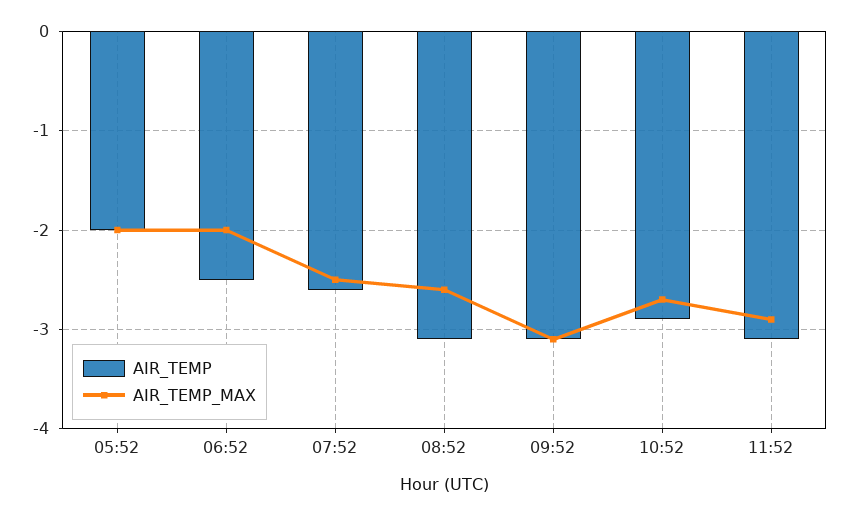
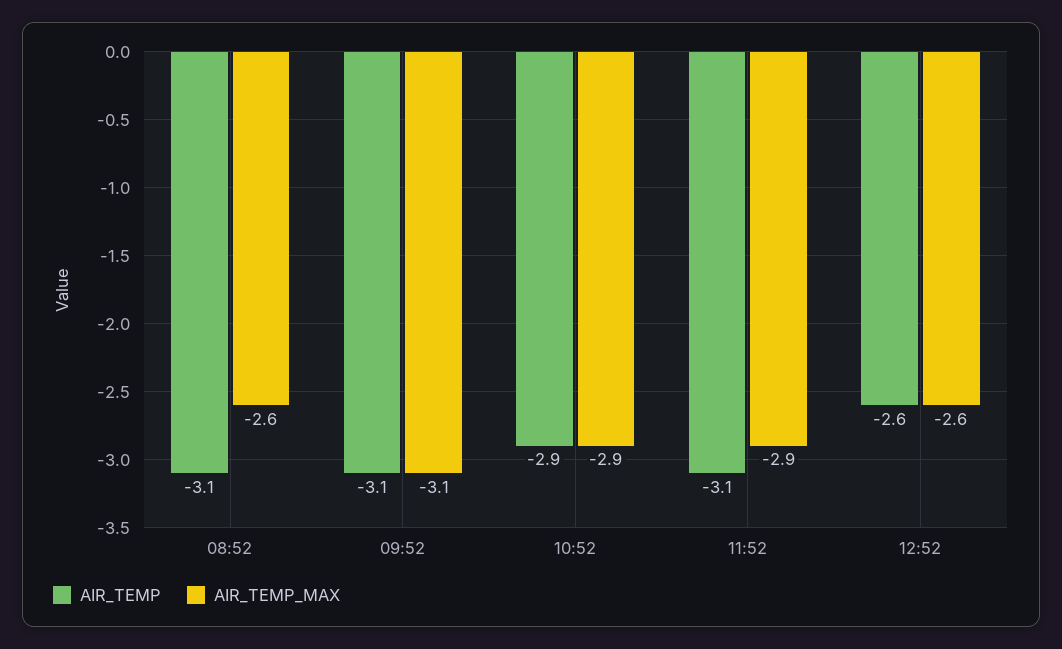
AIR_TEMP, 05:52: -2 -> none
AIR_TEMP_MAX, 05:52: -2 -> none
AIR_TEMP, 06:52: -2.5 -> none
AIR_TEMP_MAX, 06:52: -2 -> none
AIR_TEMP, 07:52: -2.6 -> none
AIR_TEMP_MAX, 07:52: -2.5 -> none
AIR_TEMP_MAX, 10:52: -2.7 -> -2.9
AIR_TEMP, 12:52: none -> -2.6
AIR_TEMP_MAX, 12:52: none -> -2.6

